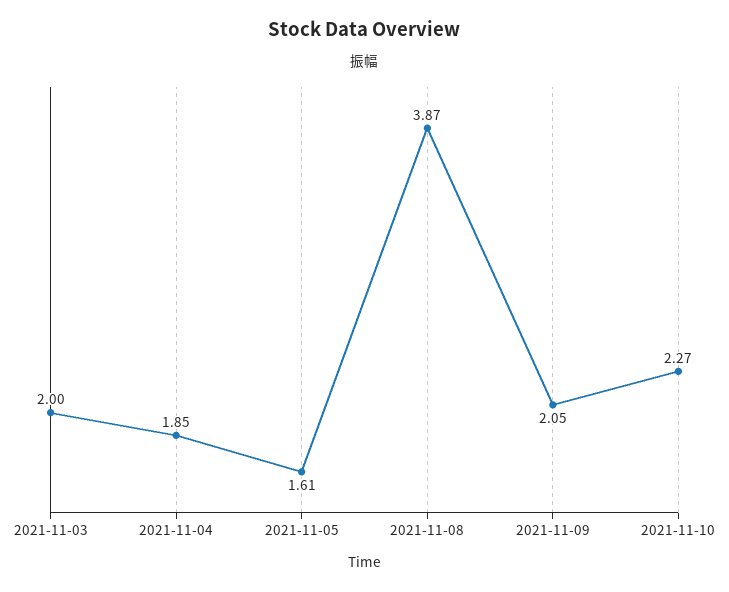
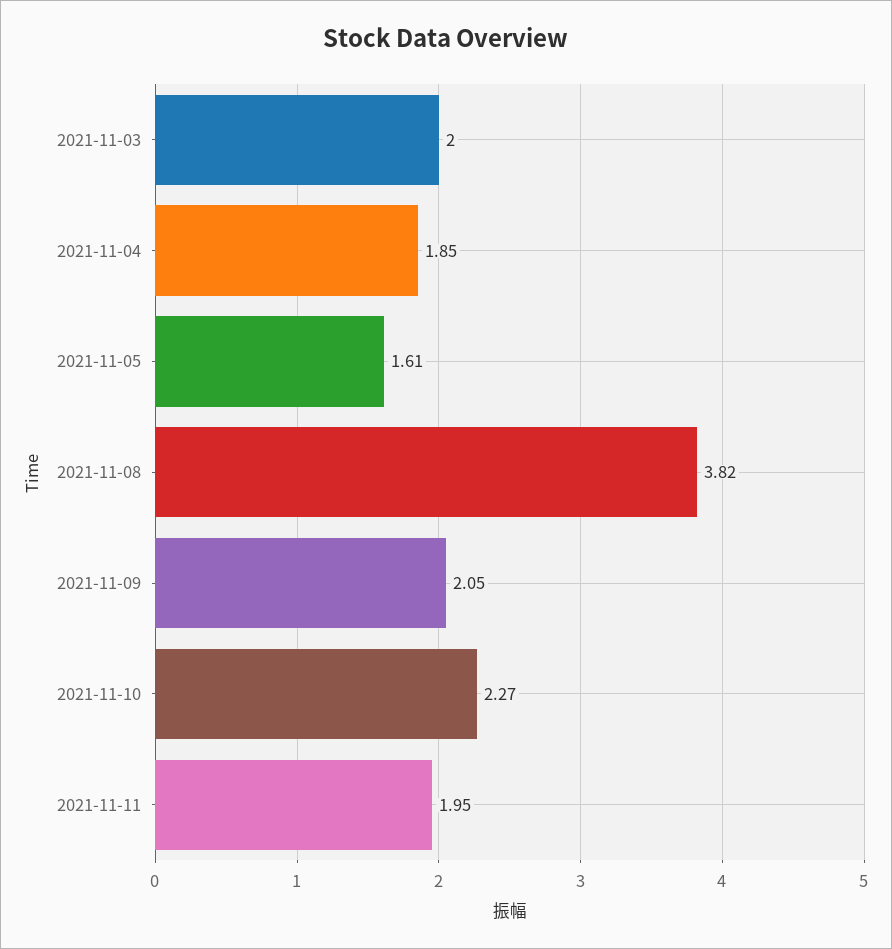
2021-11-08: 3.87 -> 3.82
2021-11-11: none -> 1.95

